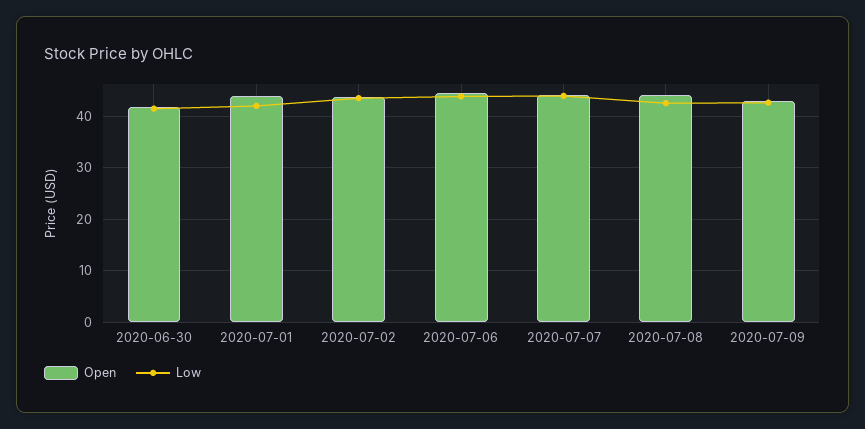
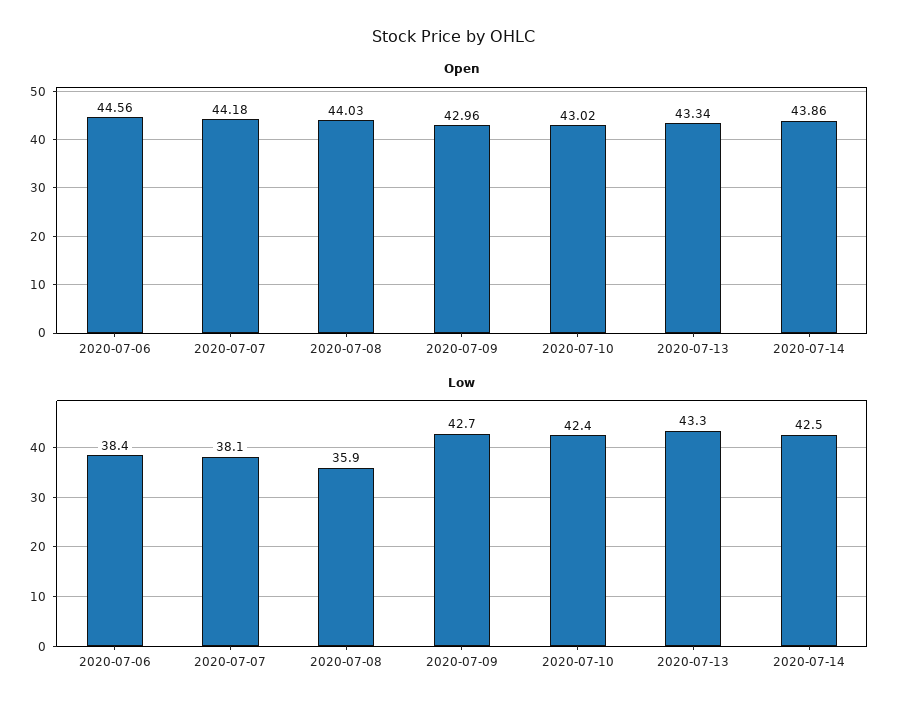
Open, 2020-06-30: 42 -> none
Low, 2020-06-30: 42 -> none
Open, 2020-07-01: 44 -> none
Low, 2020-07-01: 42 -> none
Open, 2020-07-02: 44 -> none
Low, 2020-07-02: 44 -> none
Low, 2020-07-06: 44 -> 38.4
Low, 2020-07-07: 44 -> 38.1
Low, 2020-07-08: 42 -> 35.9
Open, 2020-07-10: none -> 43.02
Open, 2020-07-13: none -> 43.34
Open, 2020-07-14: none -> 43.86
Low, 2020-07-10: none -> 42.4
Low, 2020-07-13: none -> 43.3
Low, 2020-07-14: none -> 42.5

